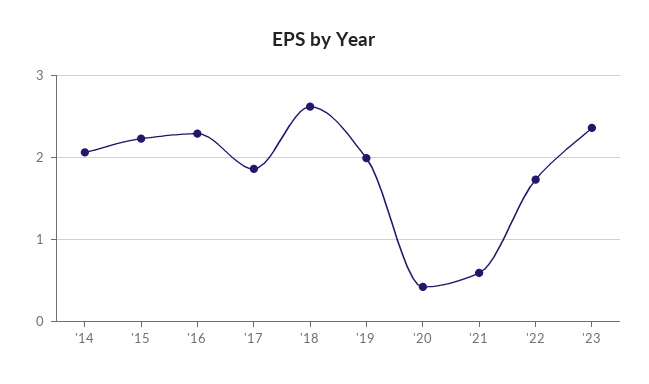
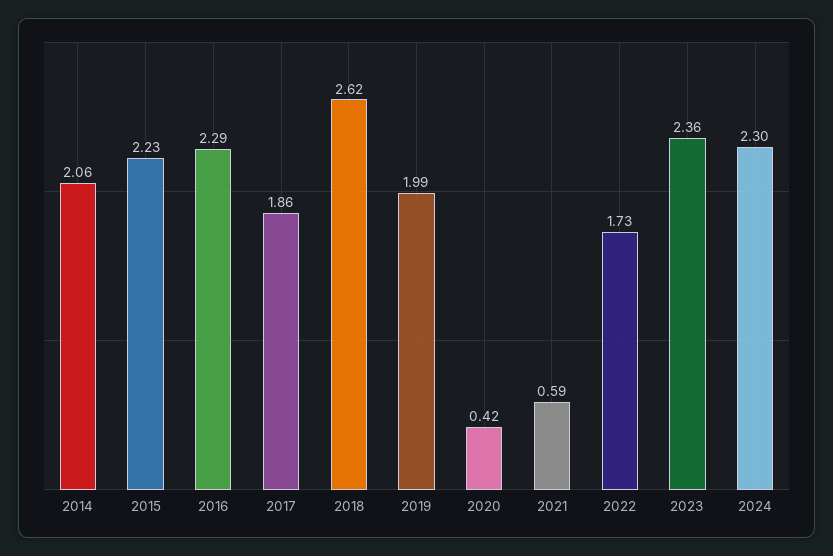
2024: none -> 2.3

